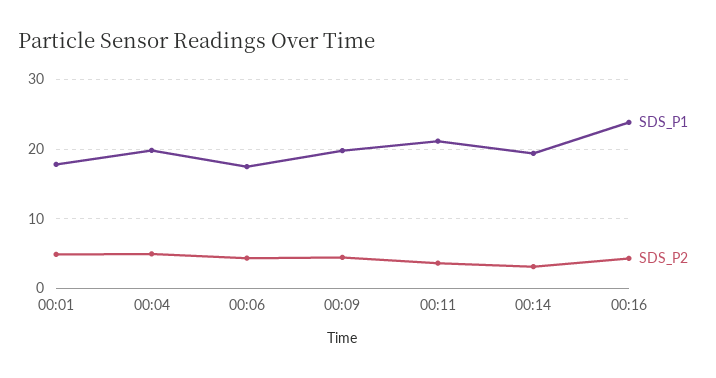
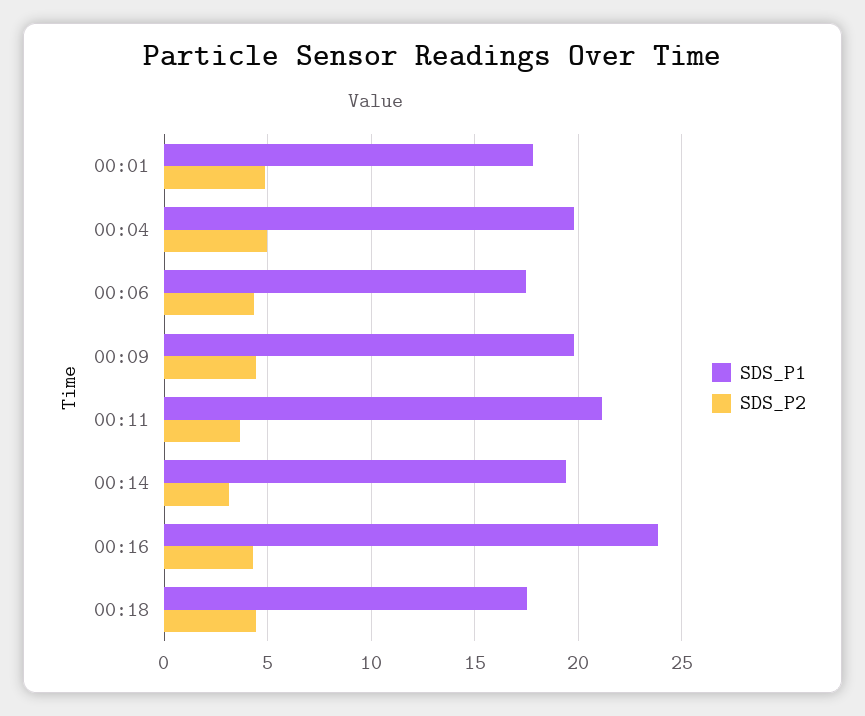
SDS_P1, 00:18: none -> 17.5
SDS_P2, 00:18: none -> 4.5

